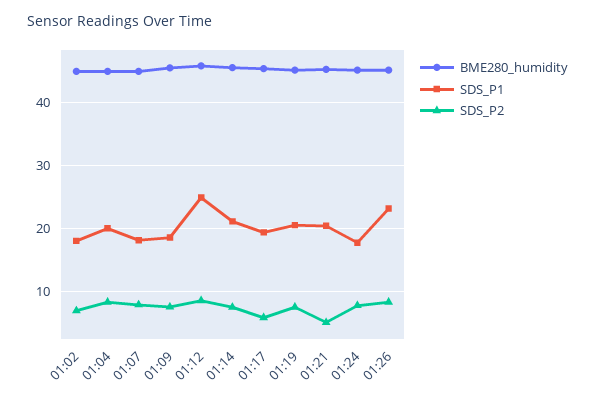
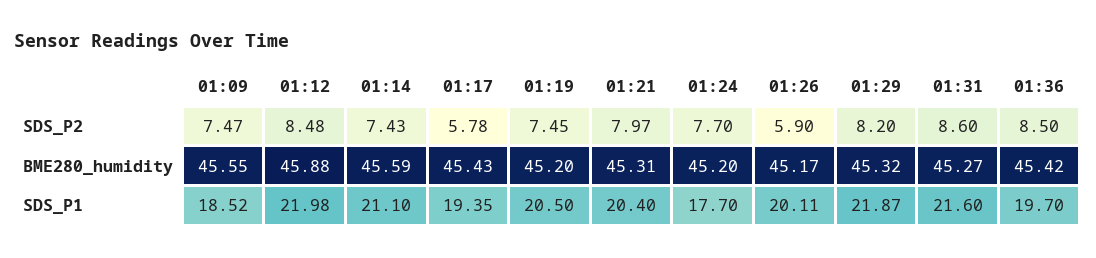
BME280_humidity, 01:02: 45 -> none
SDS_P1, 01:02: 18 -> none
SDS_P2, 01:02: 7 -> none
BME280_humidity, 01:04: 45 -> none
SDS_P1, 01:04: 20 -> none
SDS_P2, 01:04: 8 -> none
BME280_humidity, 01:07: 45 -> none
SDS_P1, 01:07: 18 -> none
SDS_P2, 01:07: 8 -> none
SDS_P1, 01:12: 25 -> 21.98
SDS_P2, 01:21: 5 -> 7.97
SDS_P1, 01:26: 23 -> 20.11
SDS_P2, 01:26: 8 -> 5.9
SDS_P2, 01:29: none -> 8.2
SDS_P2, 01:31: none -> 8.6
SDS_P2, 01:36: none -> 8.5
BME280_humidity, 01:29: none -> 45.32
BME280_humidity, 01:31: none -> 45.27
BME280_humidity, 01:36: none -> 45.42
SDS_P1, 01:29: none -> 21.87
SDS_P1, 01:31: none -> 21.6
SDS_P1, 01:36: none -> 19.7

